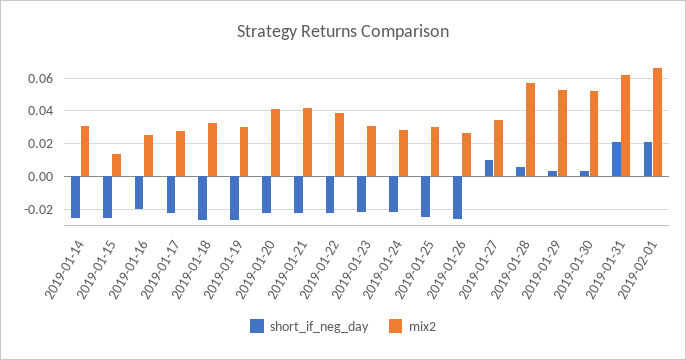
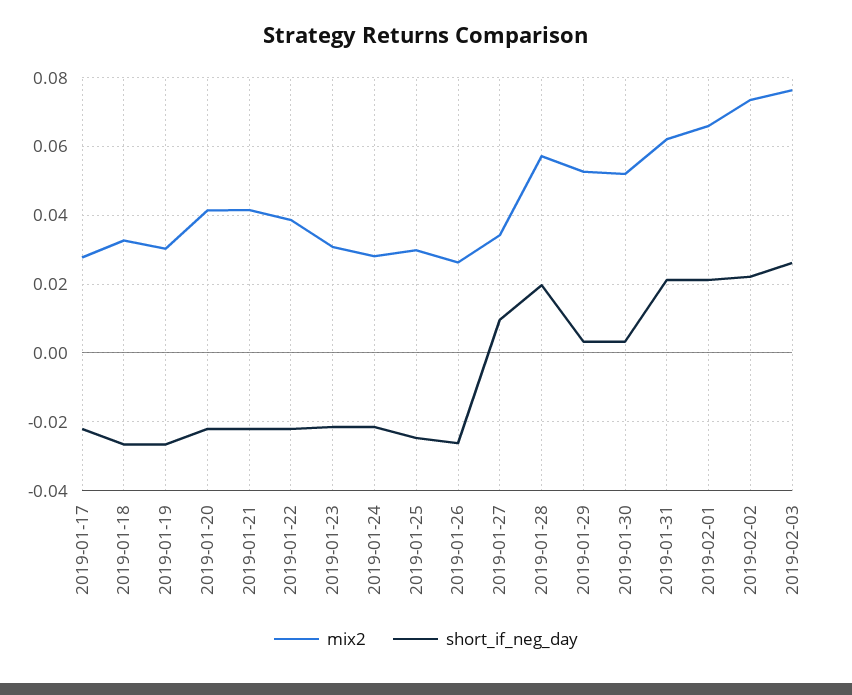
short_if_neg_day, 2019-01-14: -0.025 -> none
mix2, 2019-01-14: 0.03 -> none
short_if_neg_day, 2019-01-15: -0.025 -> none
mix2, 2019-01-15: 0.015 -> none
short_if_neg_day, 2019-01-16: -0.02 -> none
mix2, 2019-01-16: 0.025 -> none
short_if_neg_day, 2019-01-28: 0.005 -> 0.02
mix2, 2019-02-02: none -> 0.074
short_if_neg_day, 2019-02-02: none -> 0.022
mix2, 2019-02-03: none -> 0.076
short_if_neg_day, 2019-02-03: none -> 0.026

